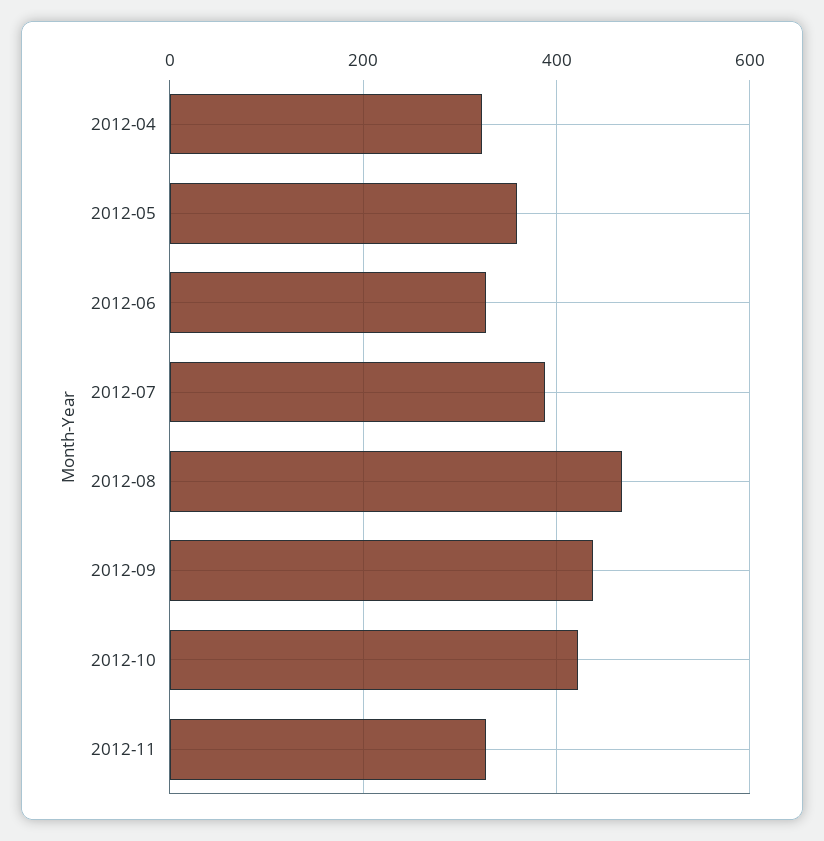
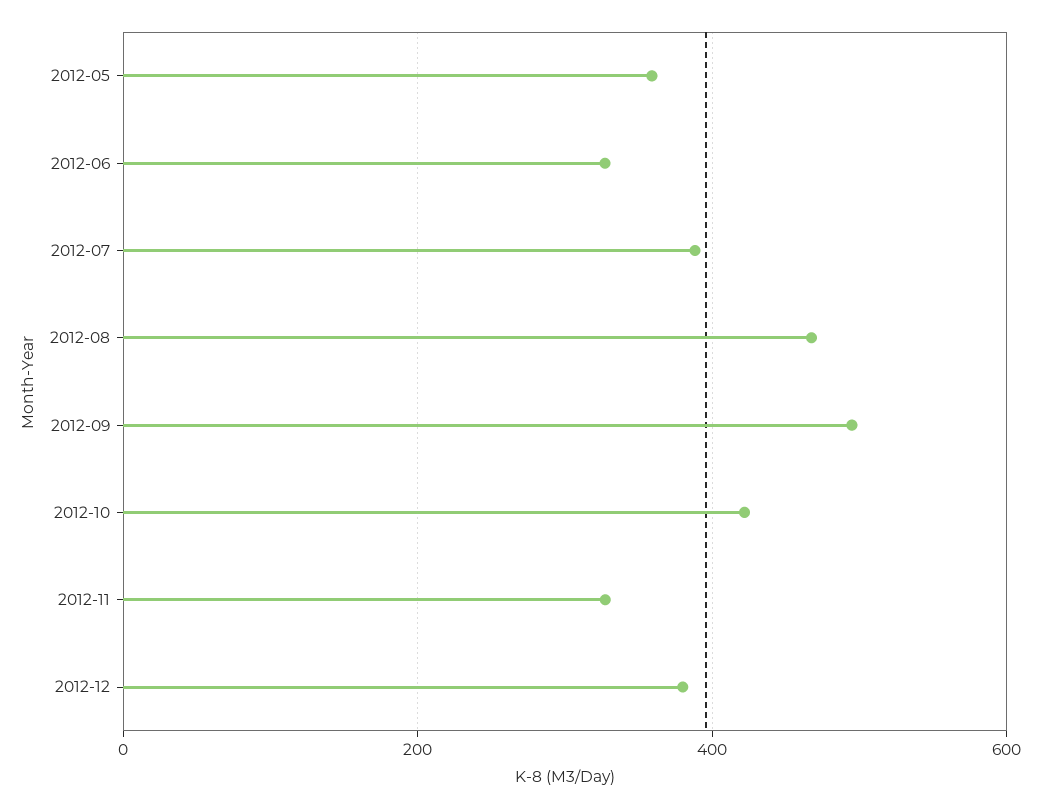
2012-04: 320 -> none
2012-09: 440 -> 500
2012-12: none -> 380

